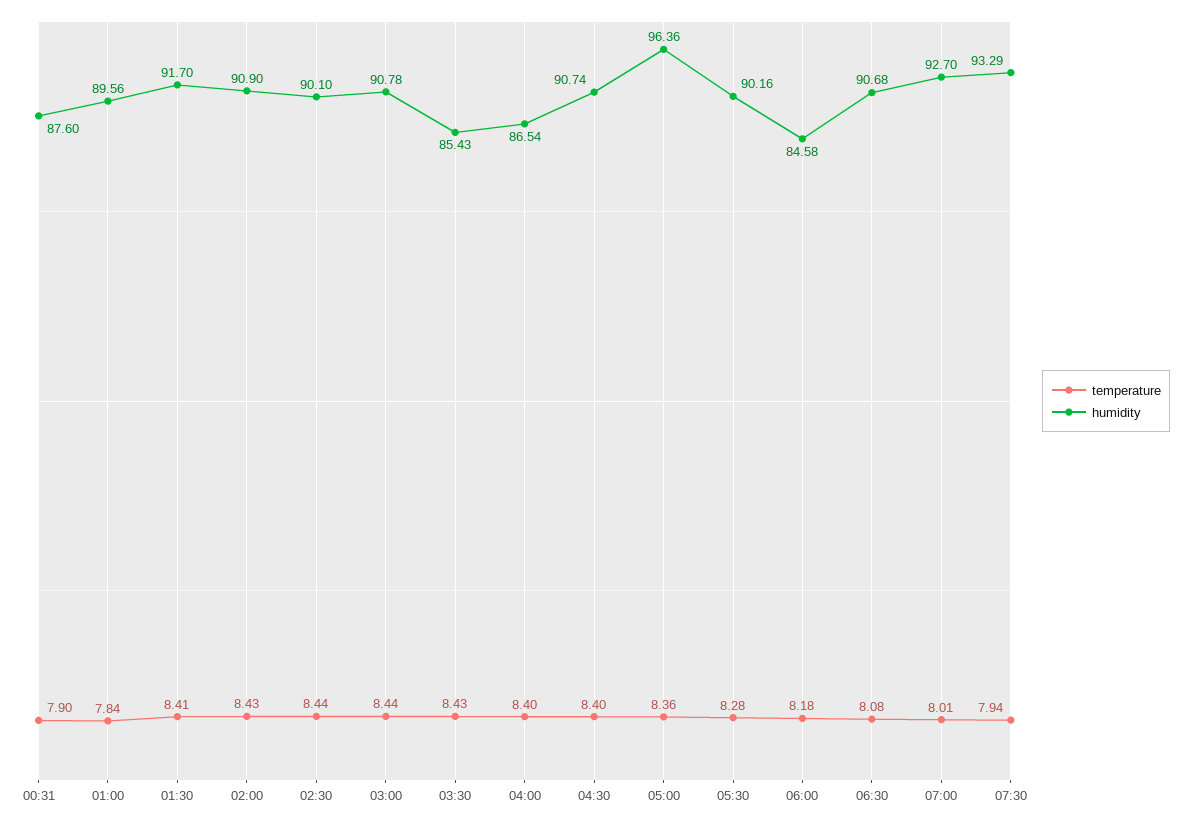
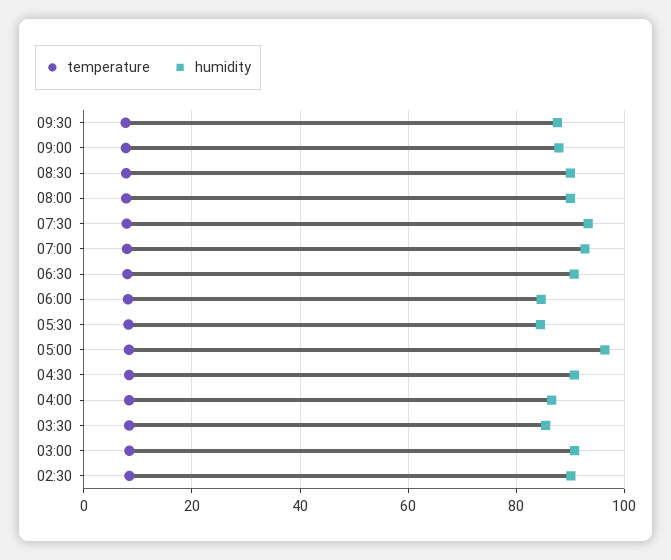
temperature, 00:31: 7.9 -> none
humidity, 00:31: 87.6 -> none
temperature, 01:00: 7.84 -> none
humidity, 01:00: 89.56 -> none
temperature, 01:30: 8.41 -> none
humidity, 01:30: 91.7 -> none
temperature, 02:00: 8.43 -> none
humidity, 02:00: 90.9 -> none
humidity, 05:30: 90.16 -> 84
temperature, 09:30: none -> 8
humidity, 09:30: none -> 88
temperature, 09:00: none -> 8
humidity, 09:00: none -> 88
temperature, 08:30: none -> 8
humidity, 08:30: none -> 90
temperature, 08:00: none -> 8
humidity, 08:00: none -> 90

